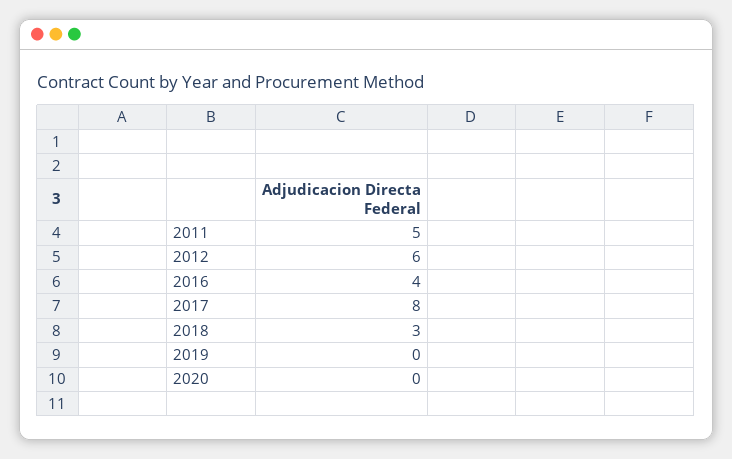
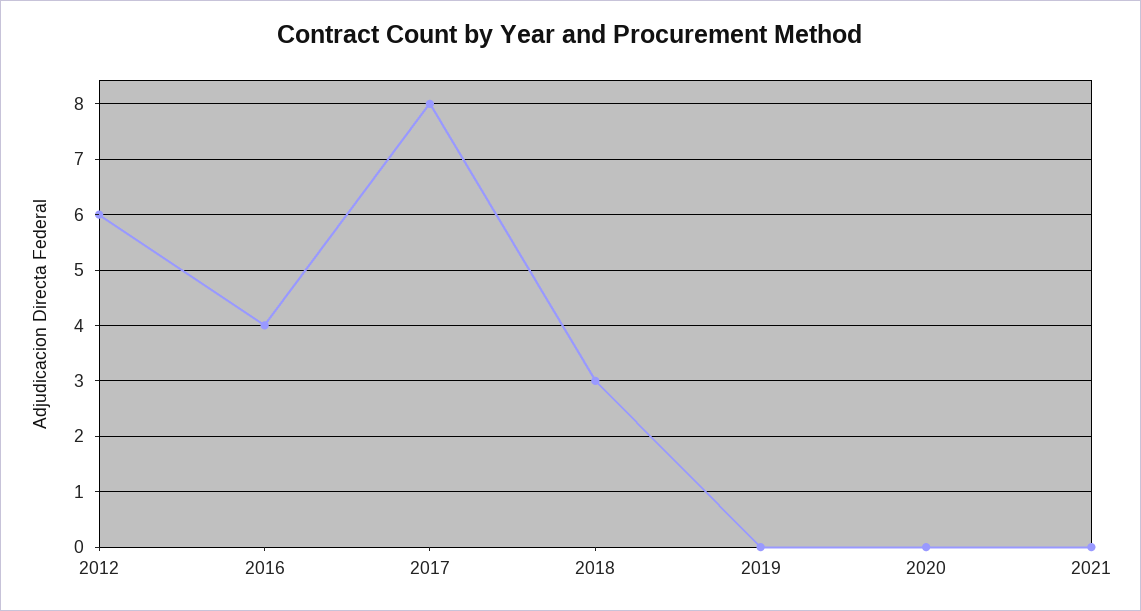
2011: 5 -> none
2021: none -> 0

